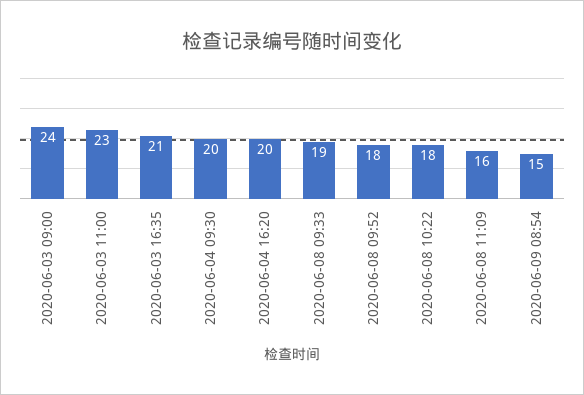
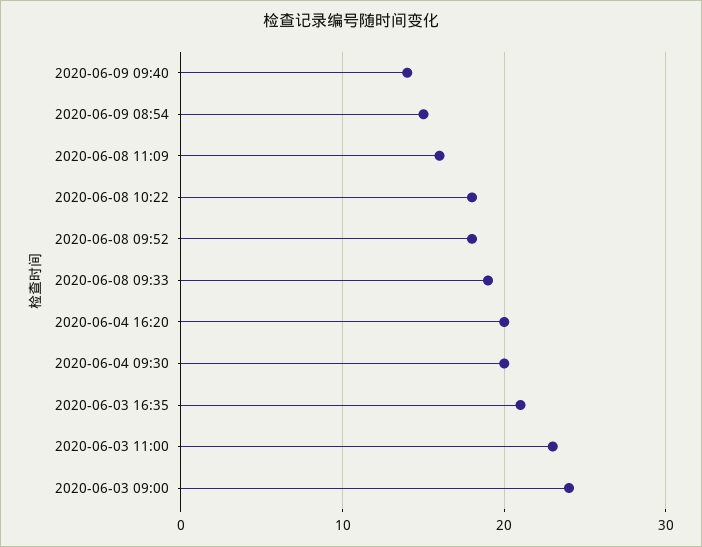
2020-06-09 09:40: none -> 14

